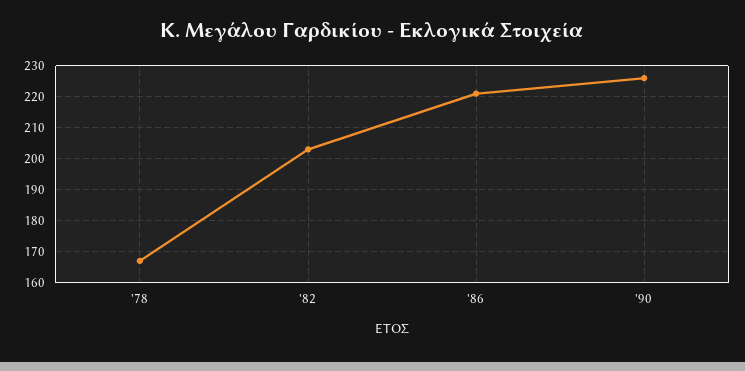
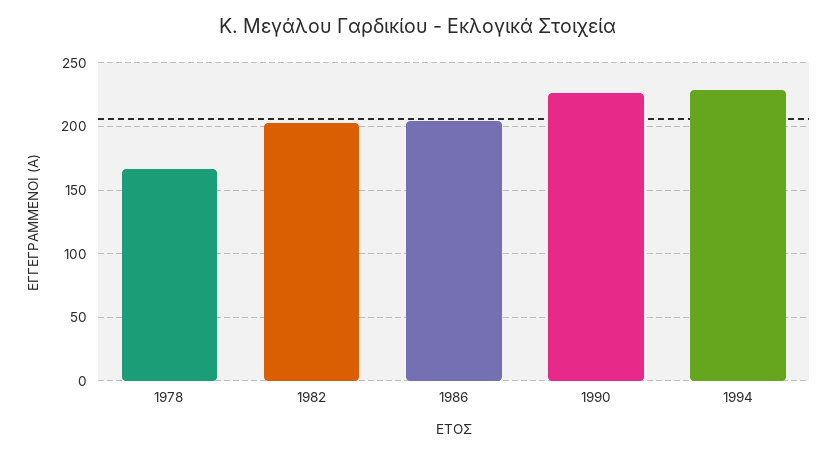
'86: 220 -> 205
1994: none -> 230

